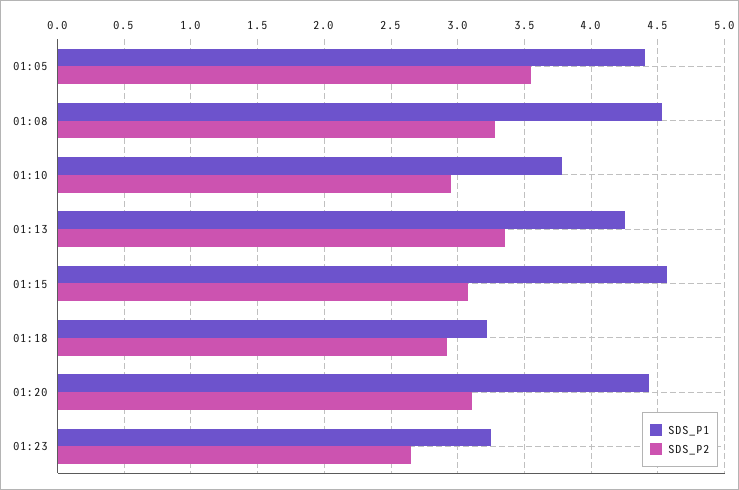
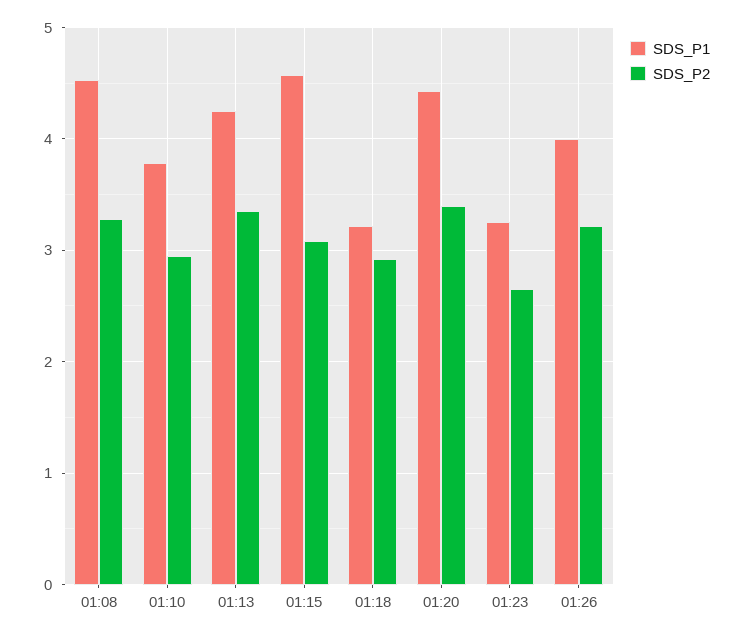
SDS_P1, 01:05: 4.4 -> none
SDS_P2, 01:05: 3.55 -> none
SDS_P2, 01:20: 3.1 -> 3.4
SDS_P1, 01:26: none -> 4
SDS_P2, 01:26: none -> 3.2

